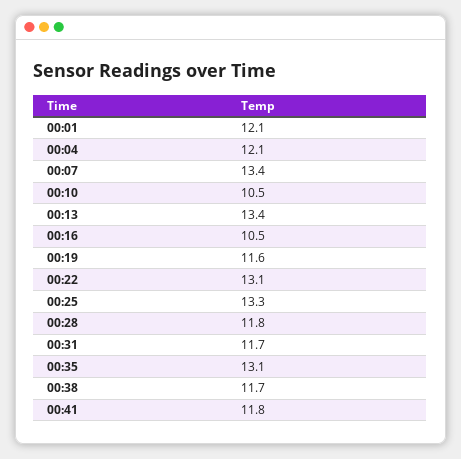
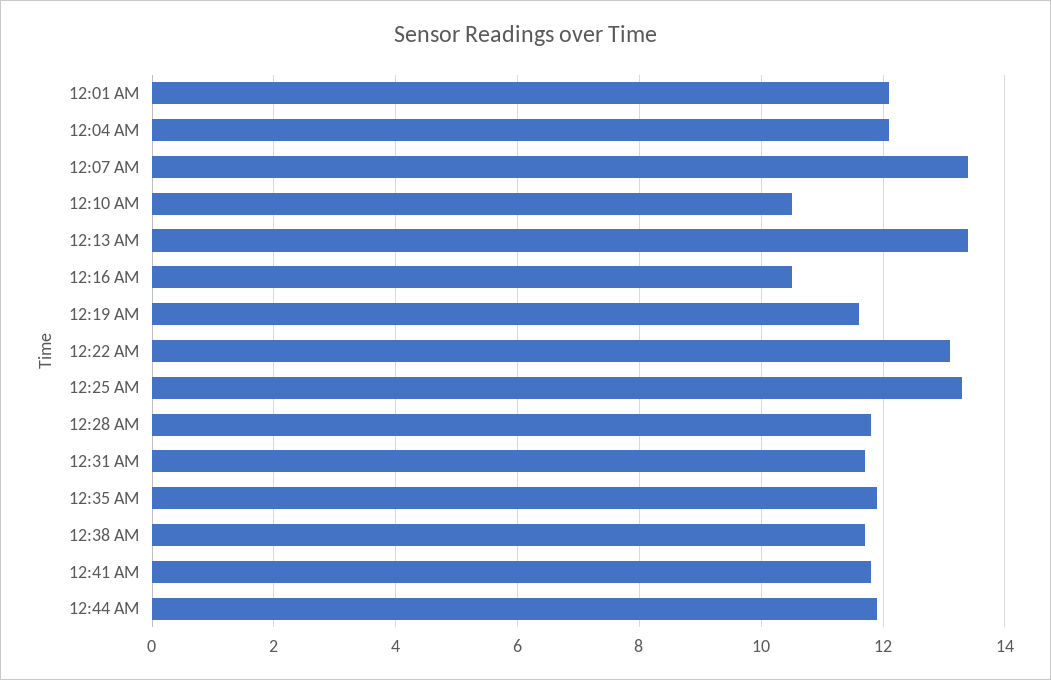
00:35: 13.1 -> 12
12:44 AM: none -> 12

